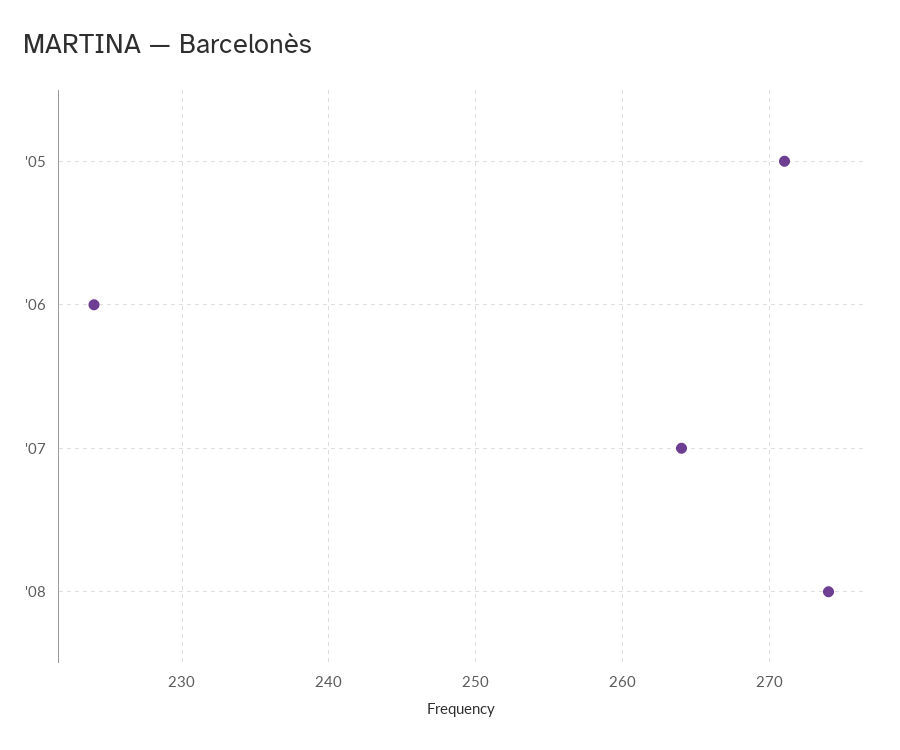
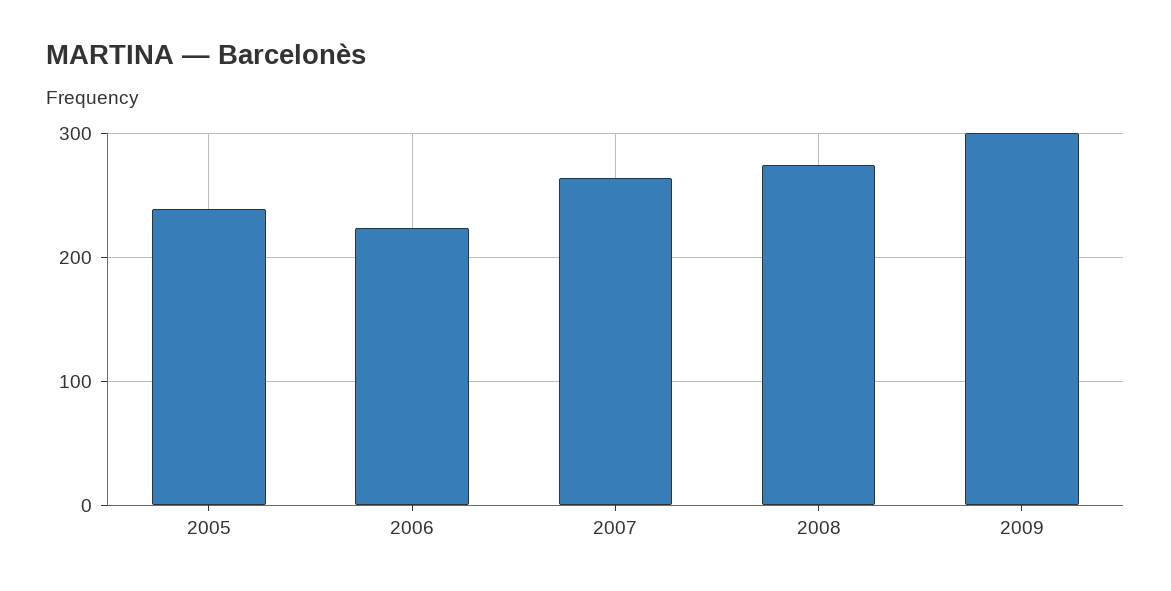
'05: 271 -> 240
2009: none -> 300

